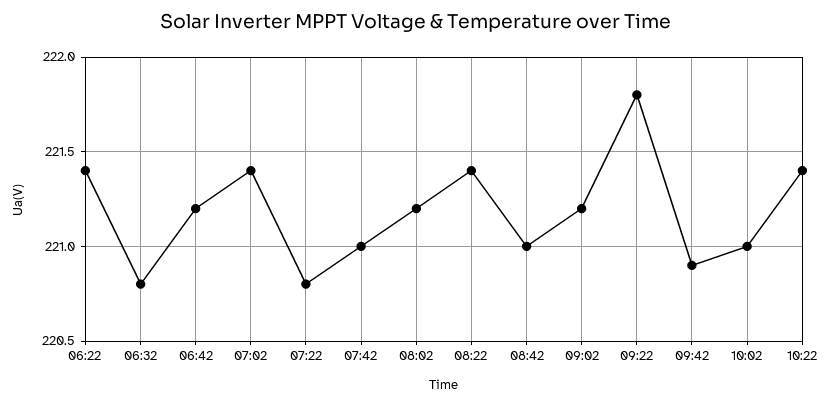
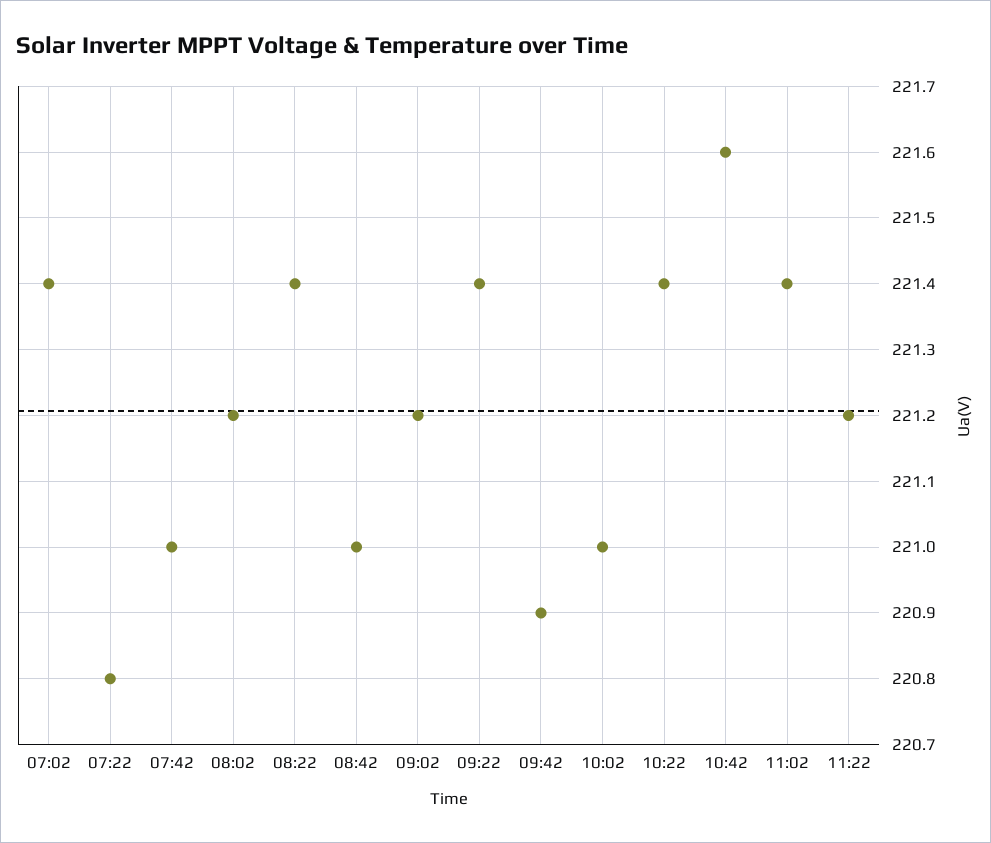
06:22: 221.4 -> none
06:32: 220.8 -> none
06:42: 221.2 -> none
09:22: 221.8 -> 221.4
10:42: none -> 221.6
11:02: none -> 221.4
11:22: none -> 221.2

